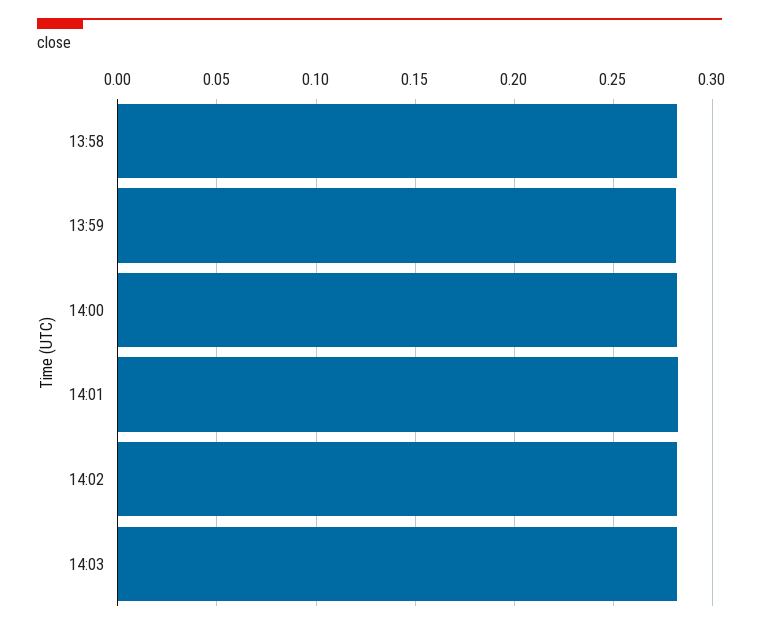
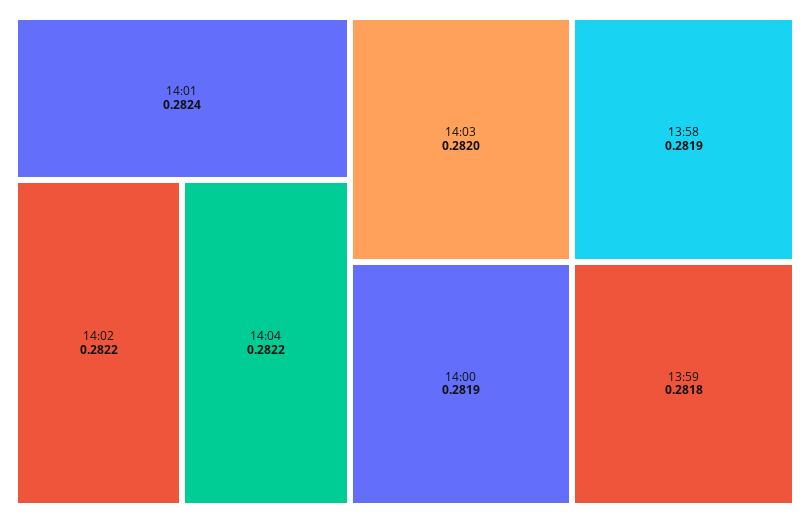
14:04: none -> 0.2822

